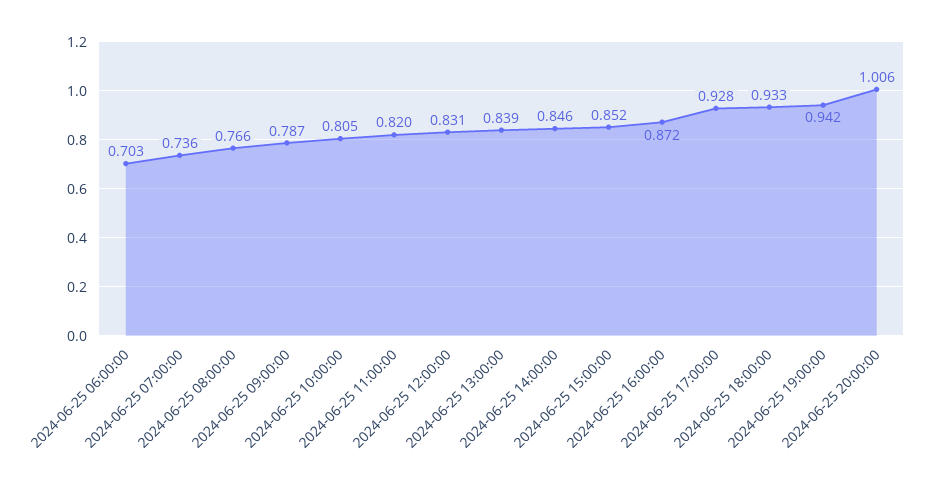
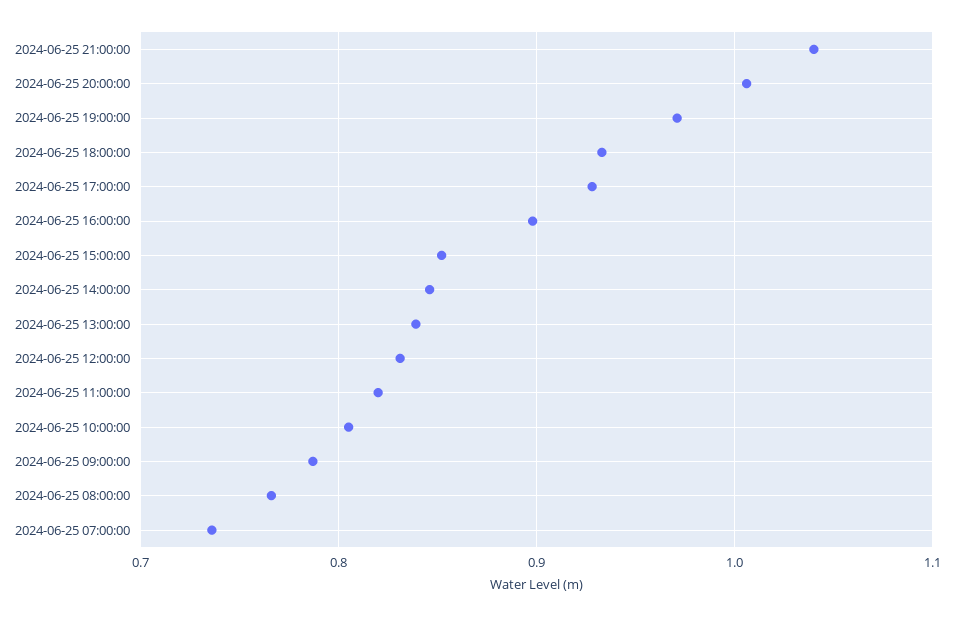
2024-06-25 06:00:00: 0.703 -> none
2024-06-25 16:00:00: 0.872 -> 0.9
2024-06-25 19:00:00: 0.942 -> 0.97
2024-06-25 21:00:00: none -> 1.04

